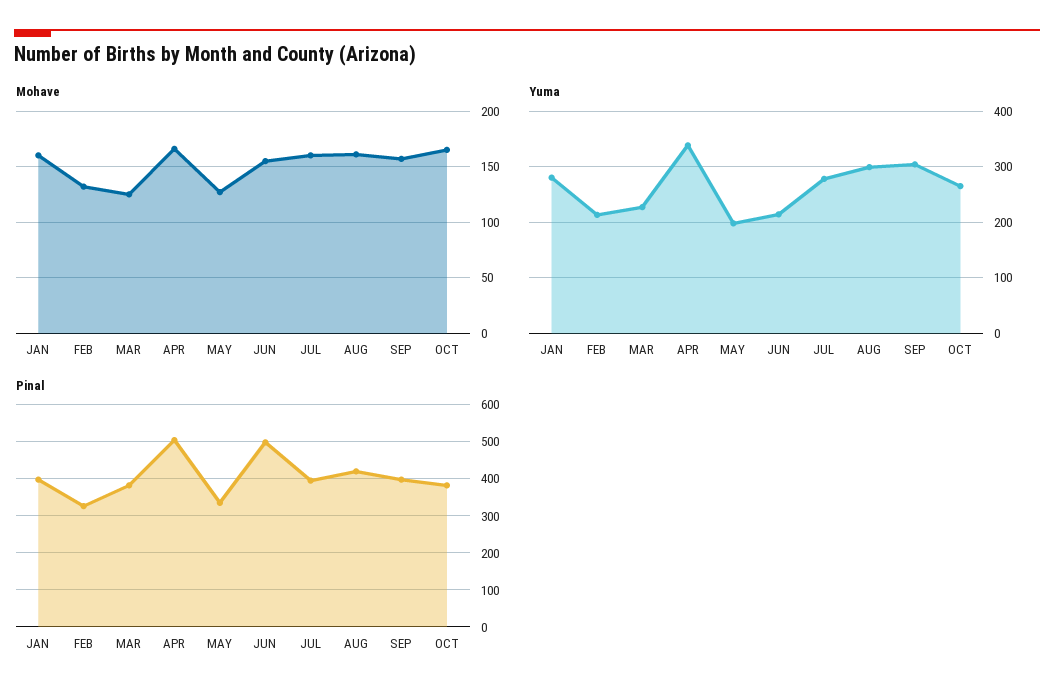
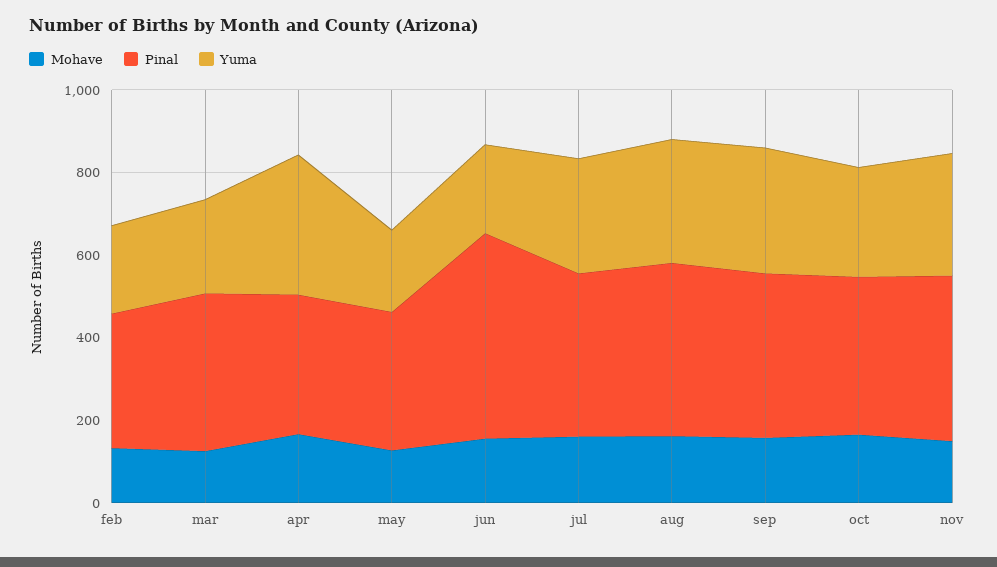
Mohave, JAN: 160 -> none
Yuma, JAN: 280 -> none
Pinal, JAN: 400 -> none
Pinal, APR: 500 -> 350
Mohave, nov: none -> 150
Pinal, nov: none -> 400
Yuma, nov: none -> 300

